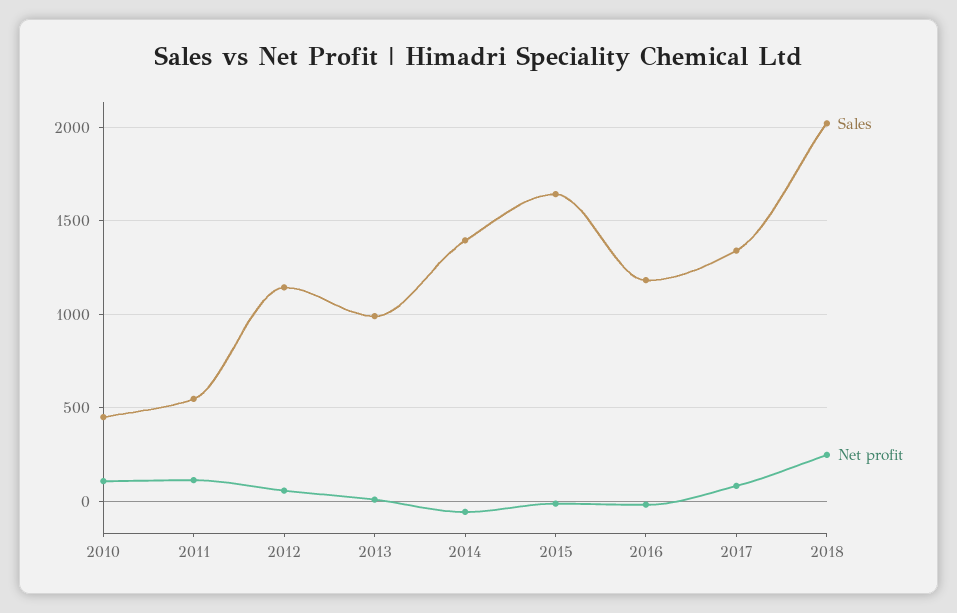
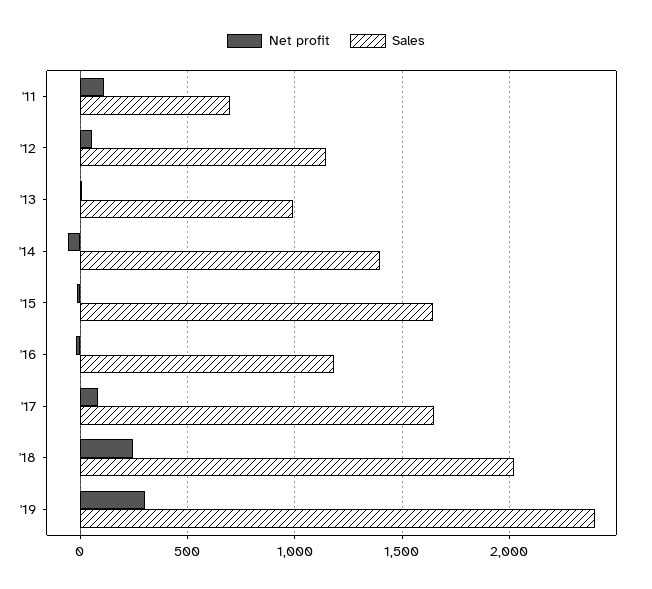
Sales, 2010: 450 -> none
Net profit, 2010: 100 -> none
Sales, 2011: 550 -> 700
Sales, 2017: 1350 -> 1650
Net profit, '19: none -> 300
Sales, '19: none -> 2400

